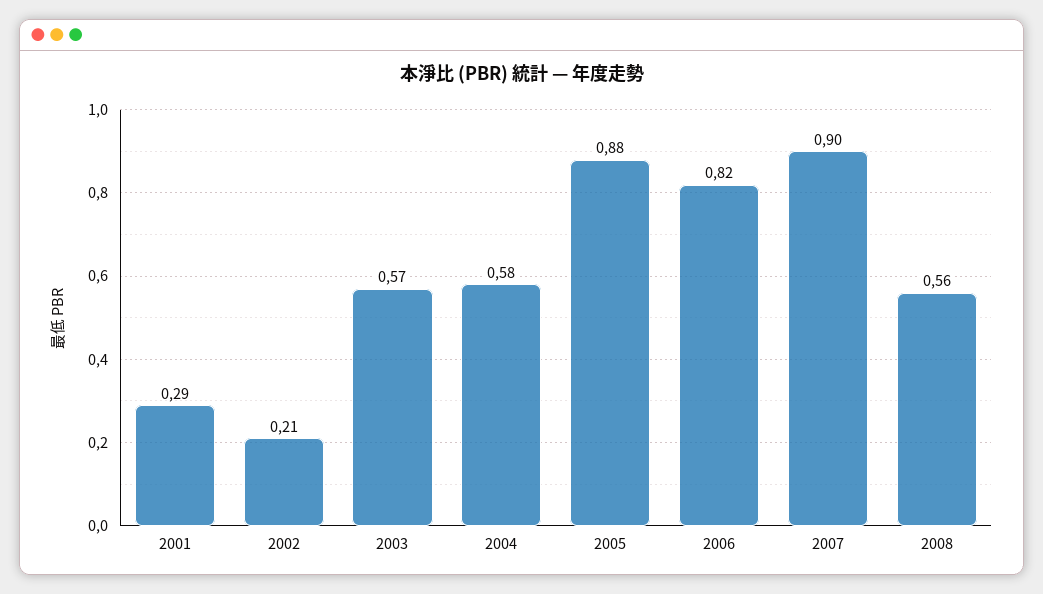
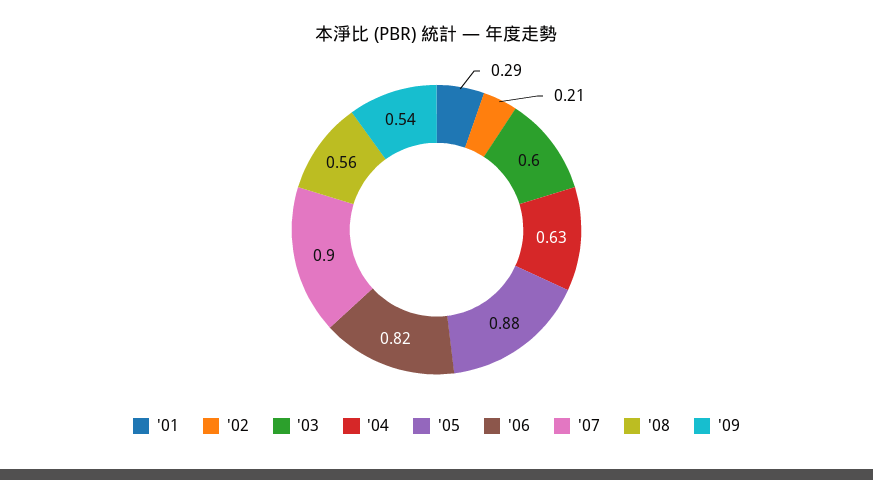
2003: 0.57 -> 0.6
2004: 0.58 -> 0.63
'09: none -> 0.54

